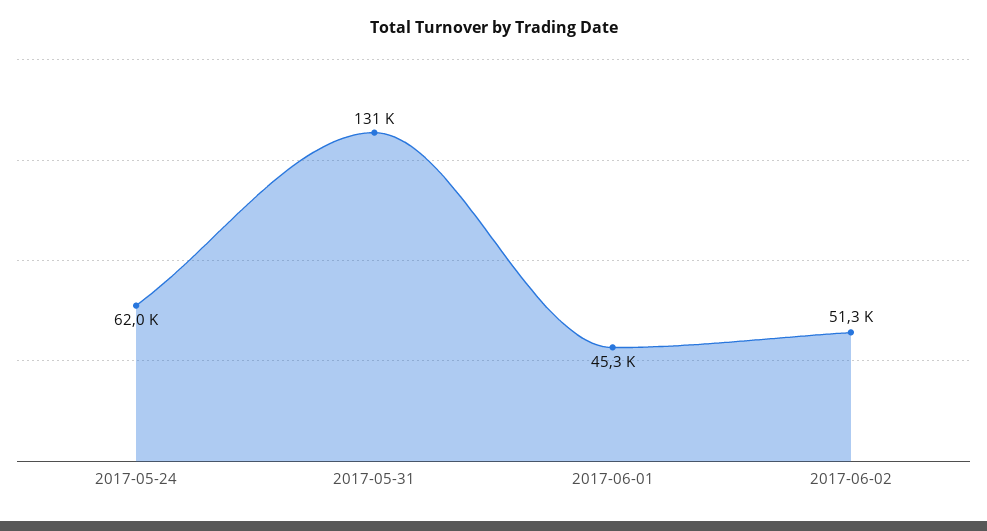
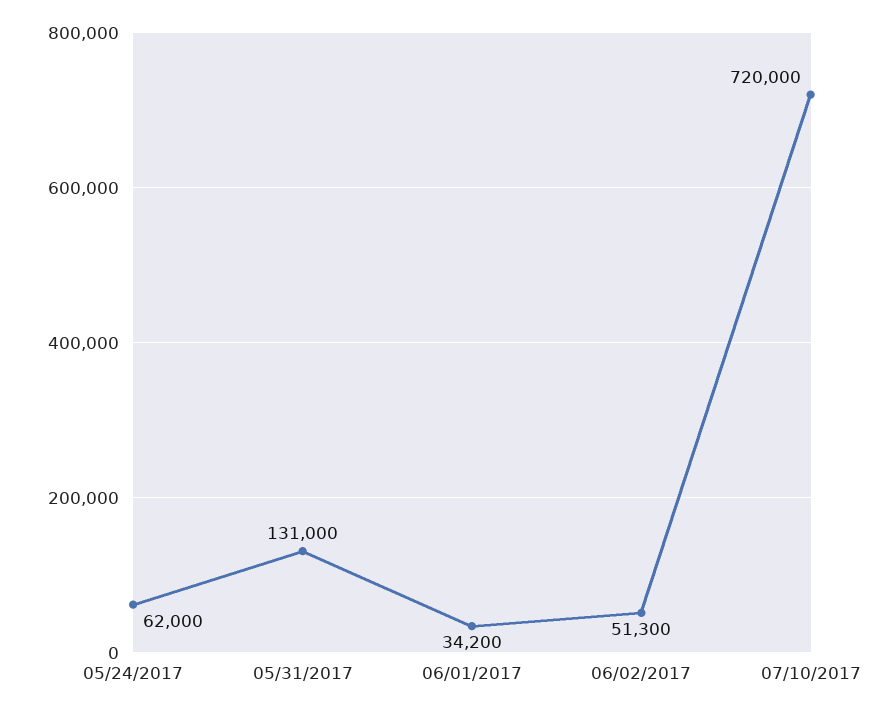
2017-06-01: 45300 -> 34200
07/10/2017: none -> 720000

